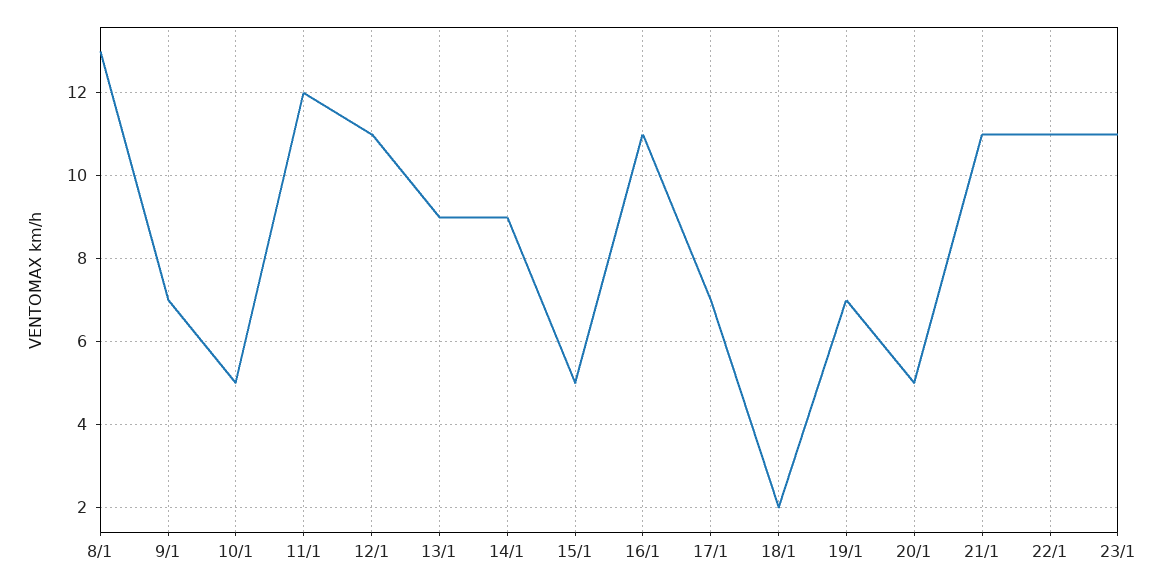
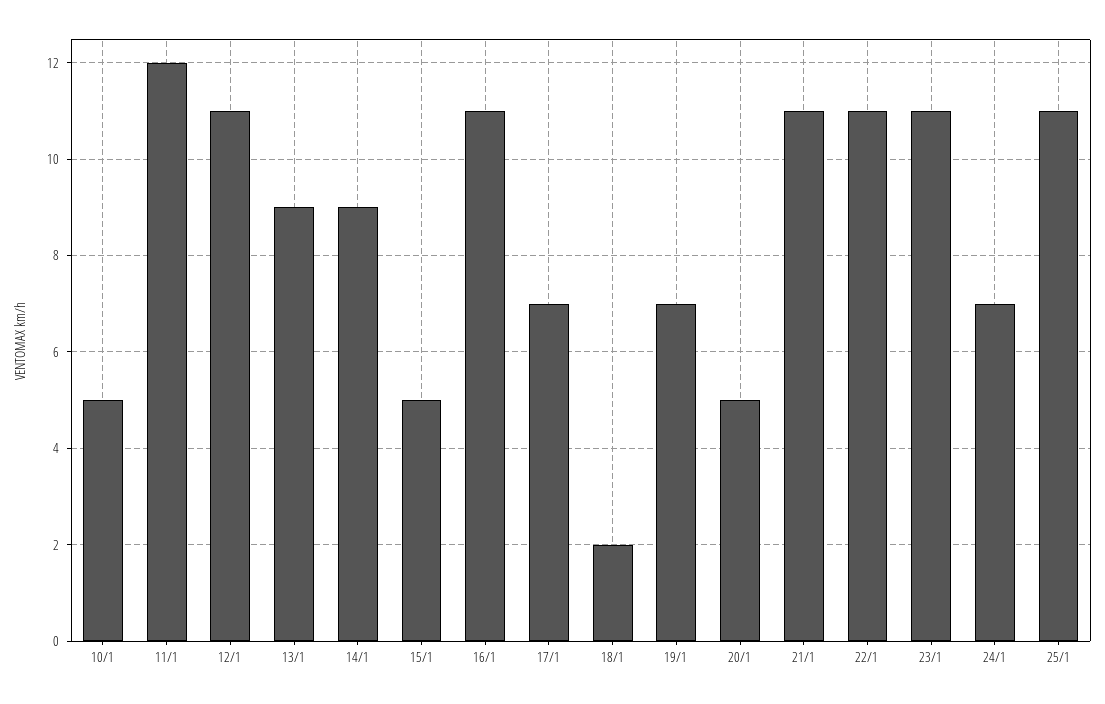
8/1: 13 -> none
9/1: 7 -> none
24/1: none -> 7
25/1: none -> 11

